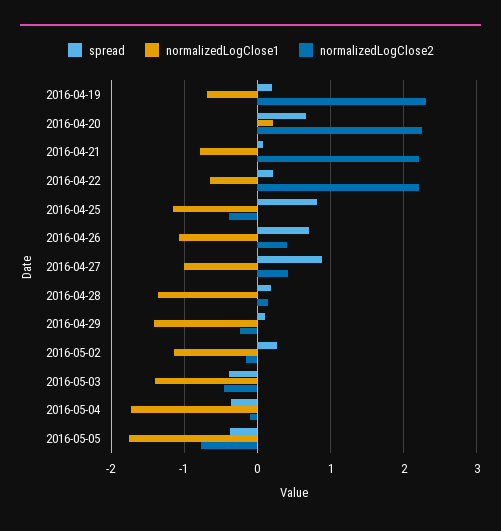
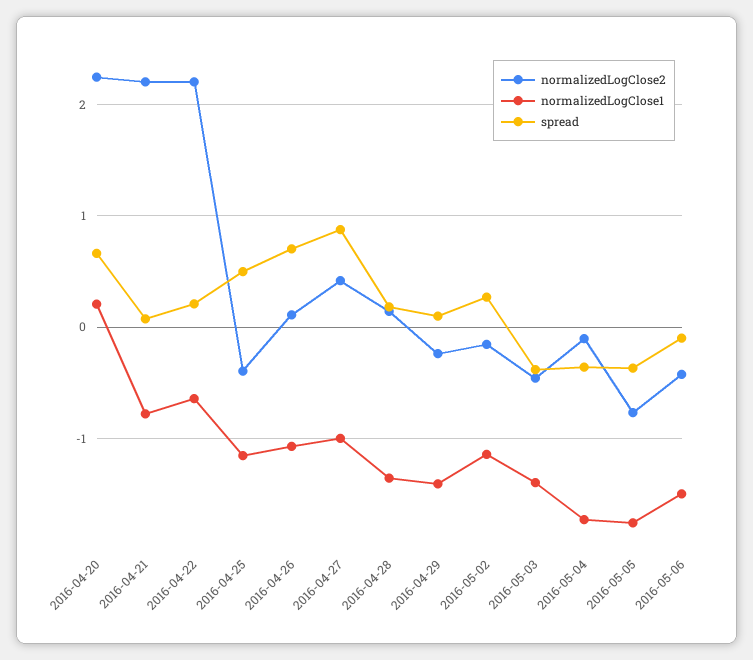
spread, 2016-04-19: 0.2 -> none
normalizedLogClose1, 2016-04-19: -0.7 -> none
normalizedLogClose2, 2016-04-19: 2.3 -> none
spread, 2016-04-25: 0.8 -> 0.5
normalizedLogClose2, 2016-04-26: 0.4 -> 0.1
normalizedLogClose2, 2016-05-06: none -> -0.4
normalizedLogClose1, 2016-05-06: none -> -1.5
spread, 2016-05-06: none -> -0.1

